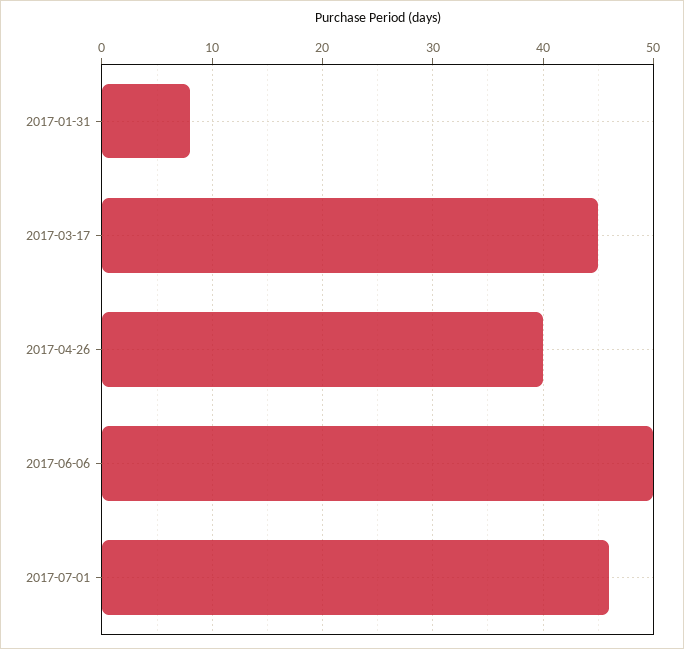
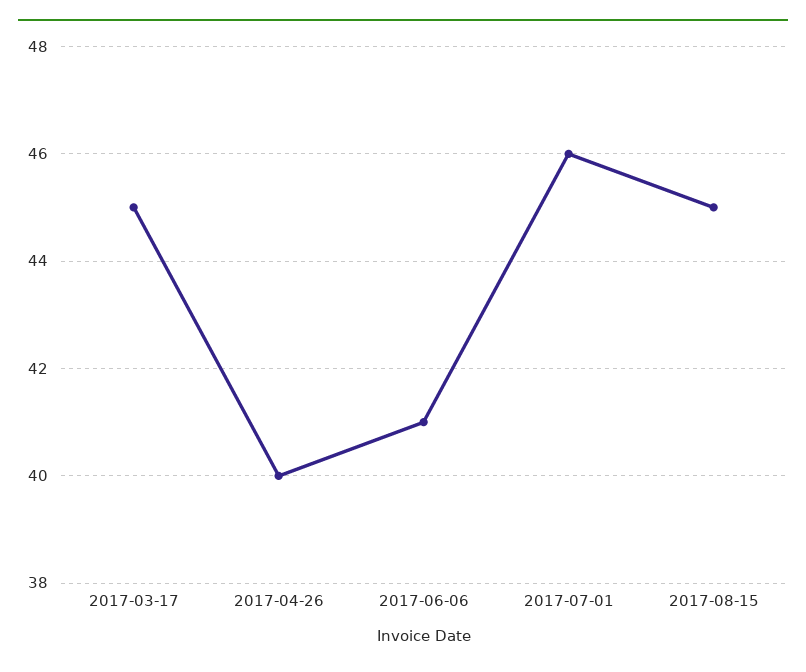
2017-01-31: 8 -> none
2017-06-06: 50 -> 41
2017-08-15: none -> 45

